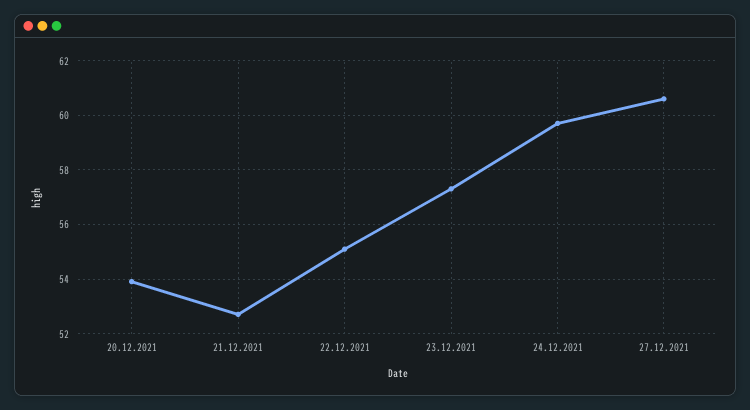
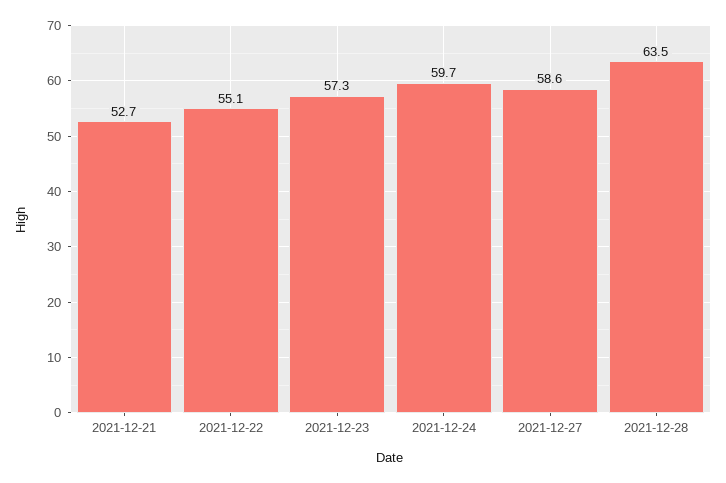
20.12.2021: 54 -> none
27.12.2021: 60.5 -> 58.6
2021-12-28: none -> 63.5

